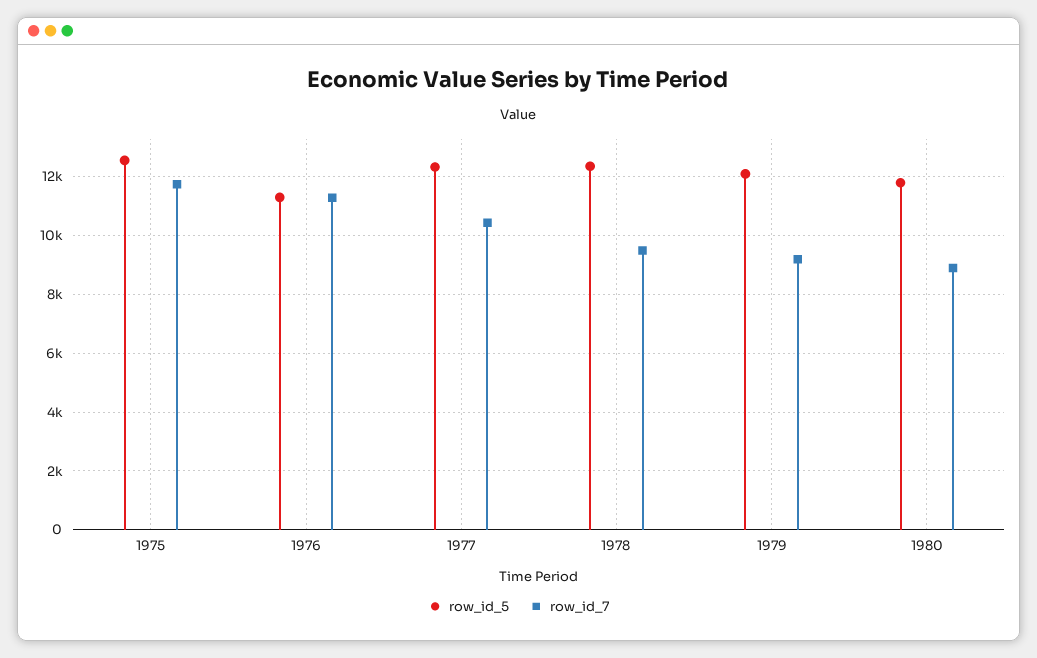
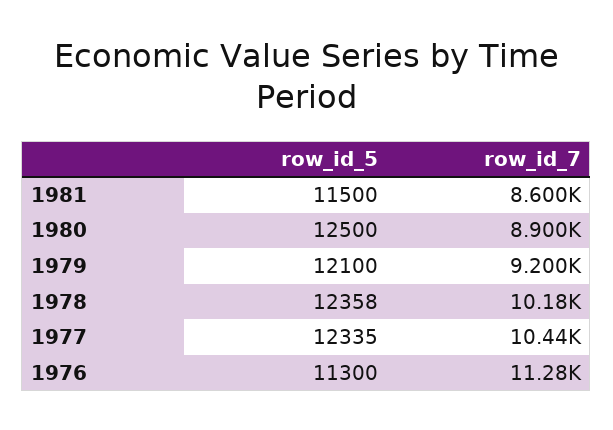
row_id_5, 1975: 12500 -> none
row_id_7, 1975: 11750 -> none
row_id_7, 1978: 9500 -> 10180
row_id_5, 1980: 11750 -> 12500
row_id_5, 1981: none -> 11500
row_id_7, 1981: none -> 8600

